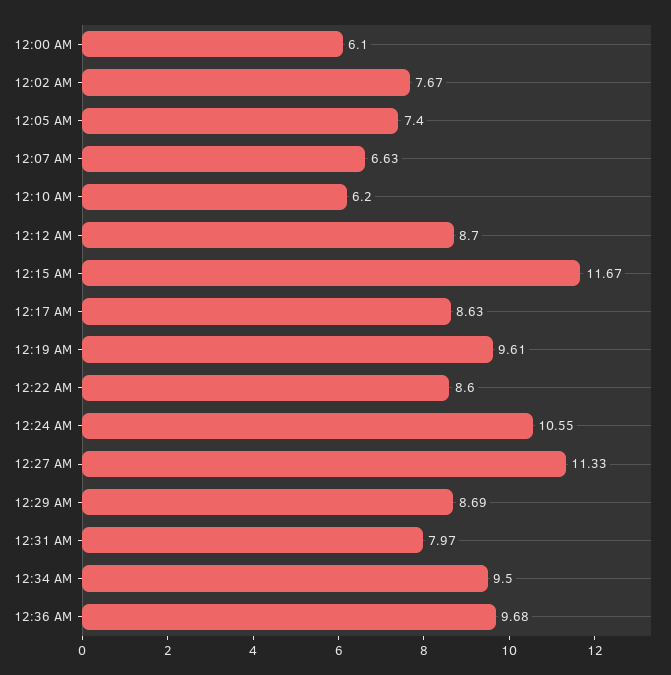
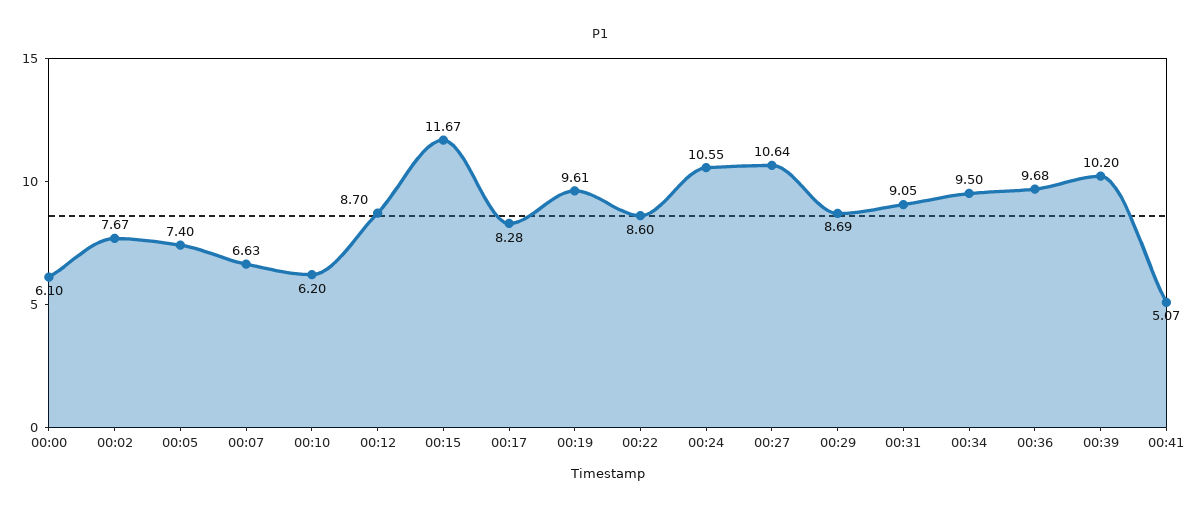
12:17 AM: 8.63 -> 8.28
12:27 AM: 11.33 -> 10.64
12:31 AM: 7.97 -> 9.05
00:39: none -> 10.2
00:41: none -> 5.07

